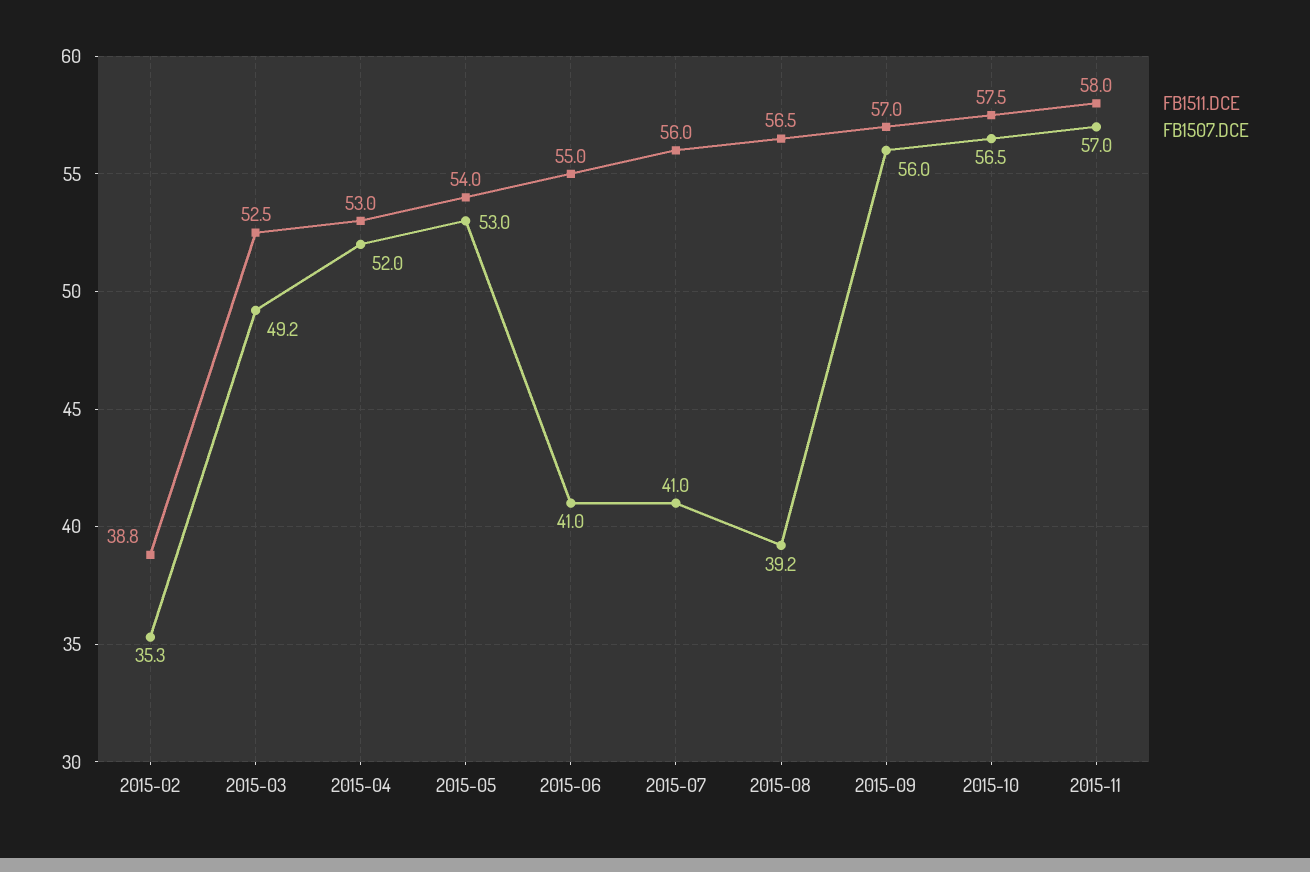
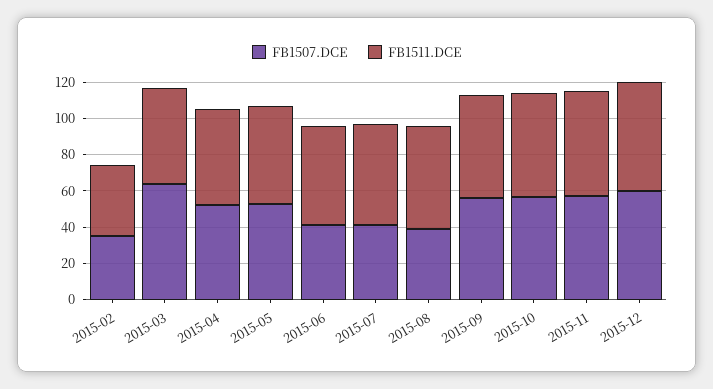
FB1507.DCE, 2015-03: 49.2 -> 65
FB1507.DCE, 2015-12: none -> 60
FB1511.DCE, 2015-12: none -> 60

